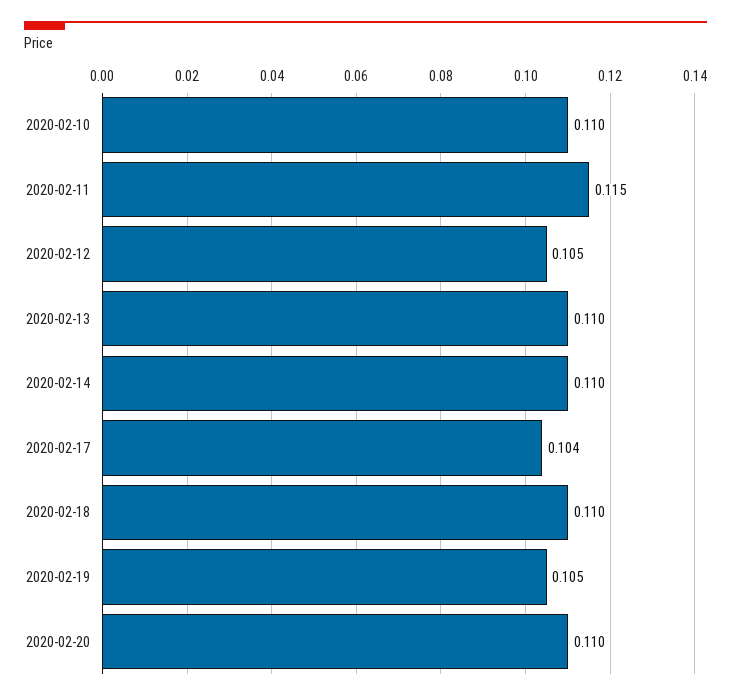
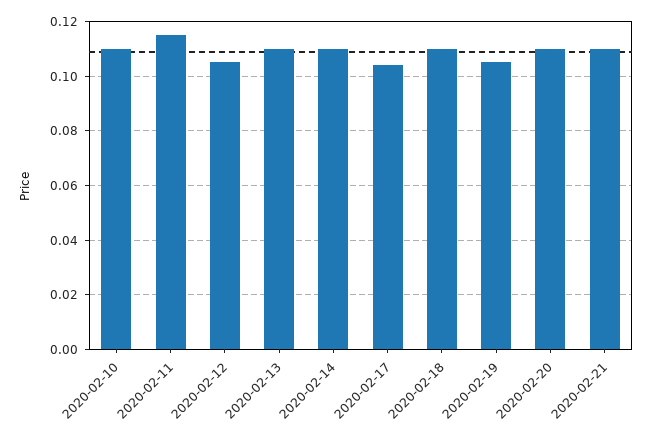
2020-02-21: none -> 0.11

